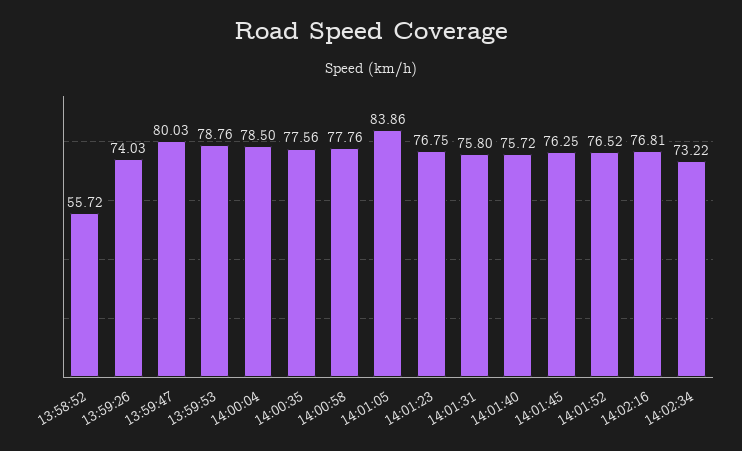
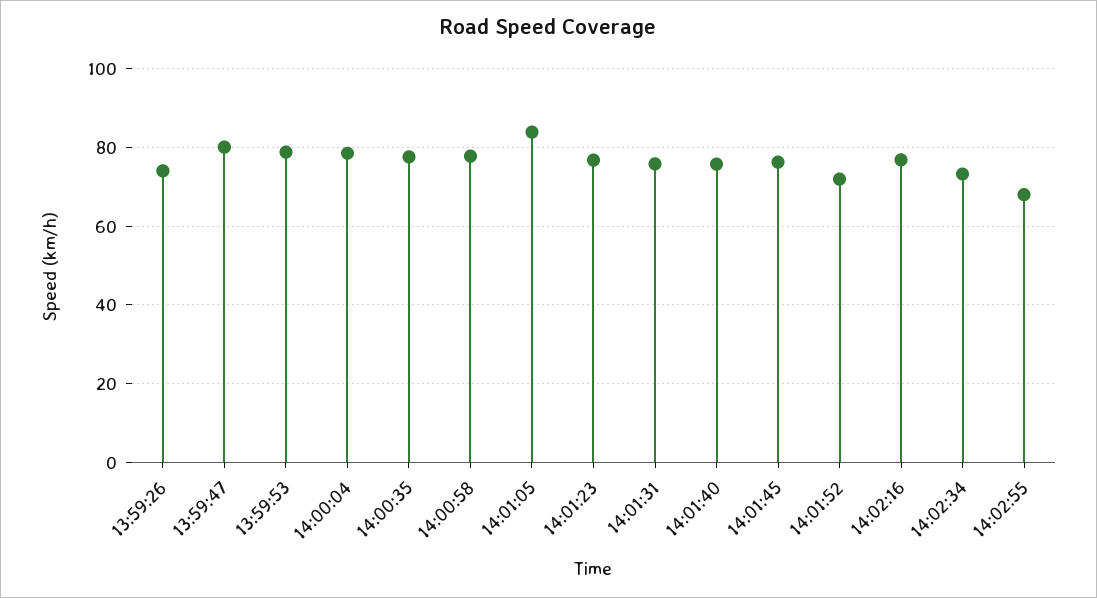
13:58:52: 55.72 -> none
14:01:52: 76.52 -> 72
14:02:55: none -> 68

